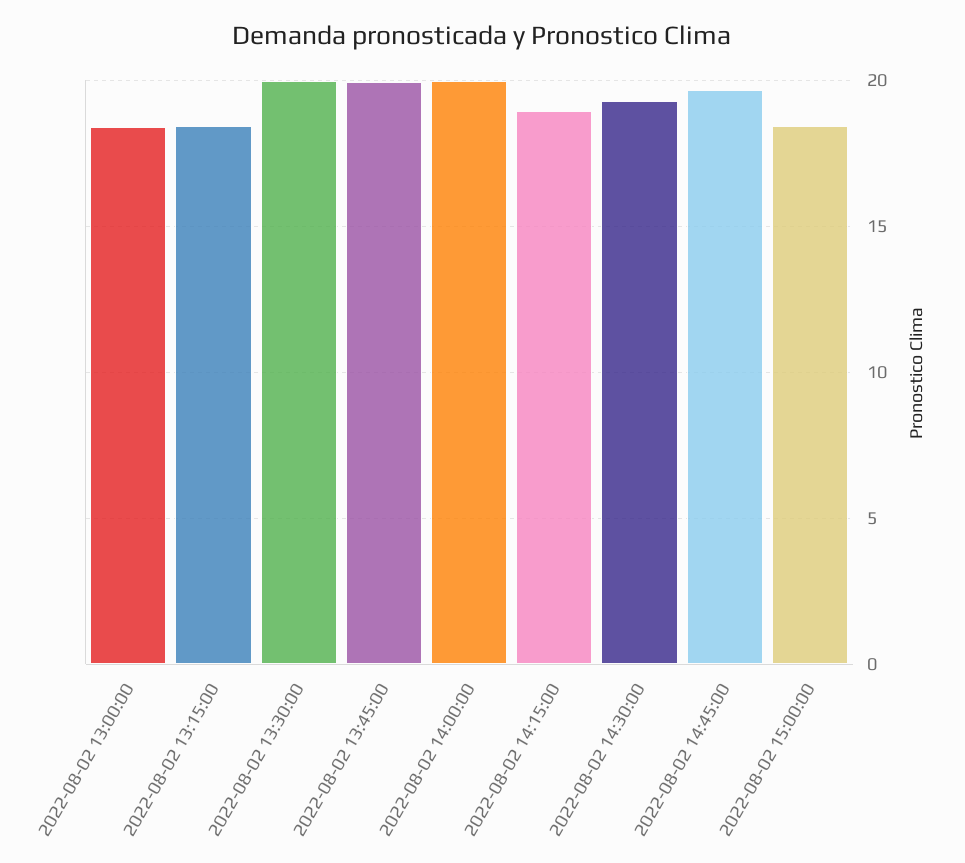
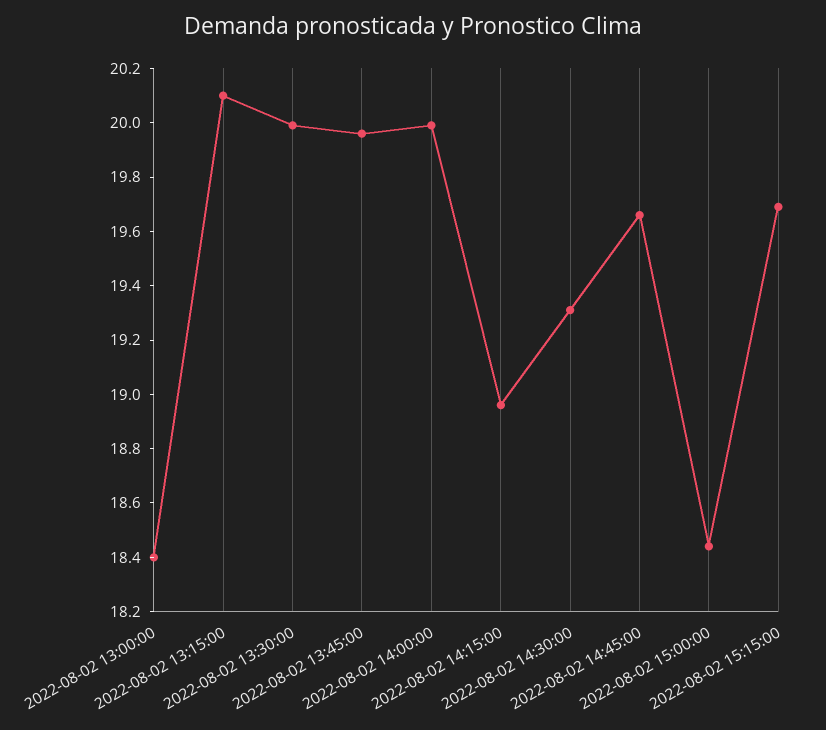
2022-08-02 13:15:00: 18.5 -> 20.1
2022-08-02 15:15:00: none -> 19.7

